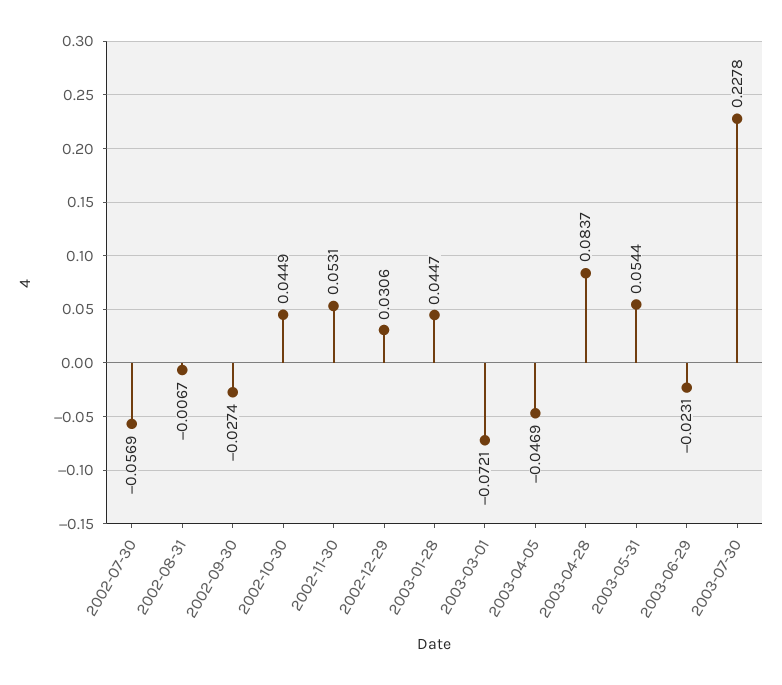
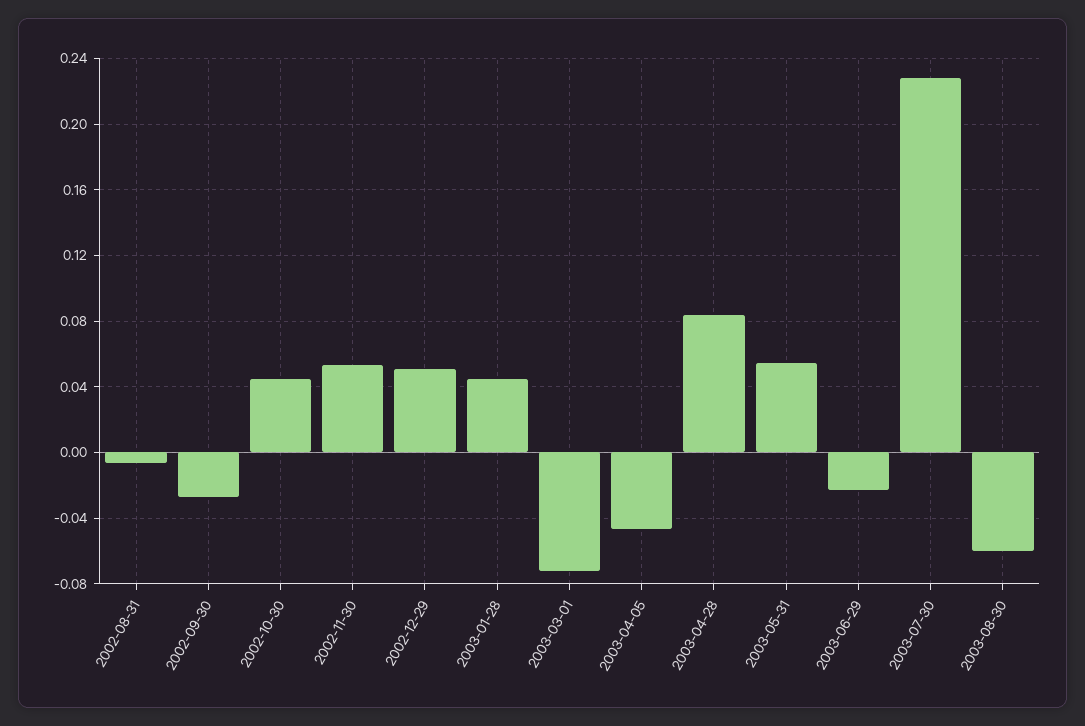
2002-07-30: -0.0569 -> none
2002-12-29: 0.0306 -> 0.05
2003-08-30: none -> -0.06

